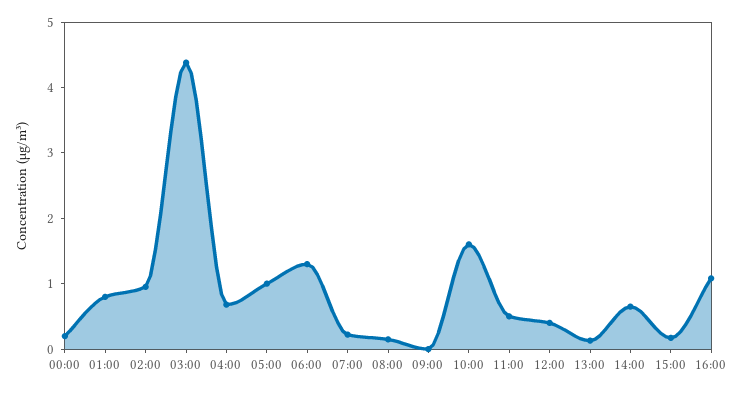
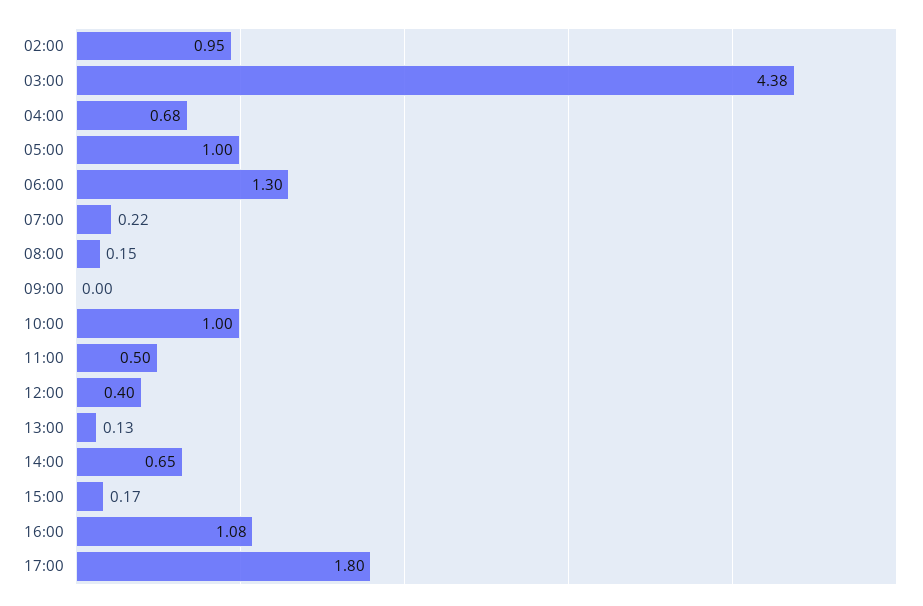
00:00: 0.2 -> none
01:00: 0.8 -> none
10:00: 1.6 -> 1
17:00: none -> 1.8

